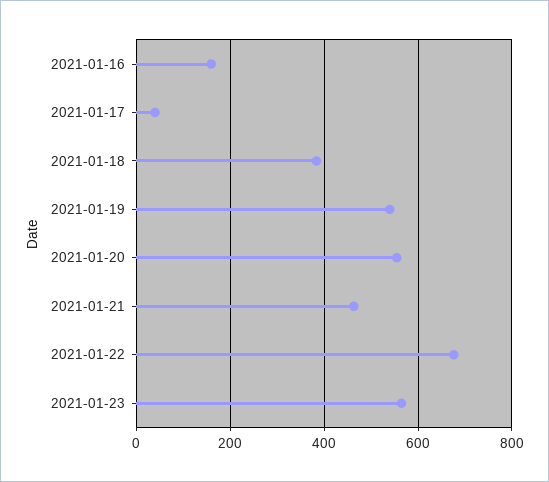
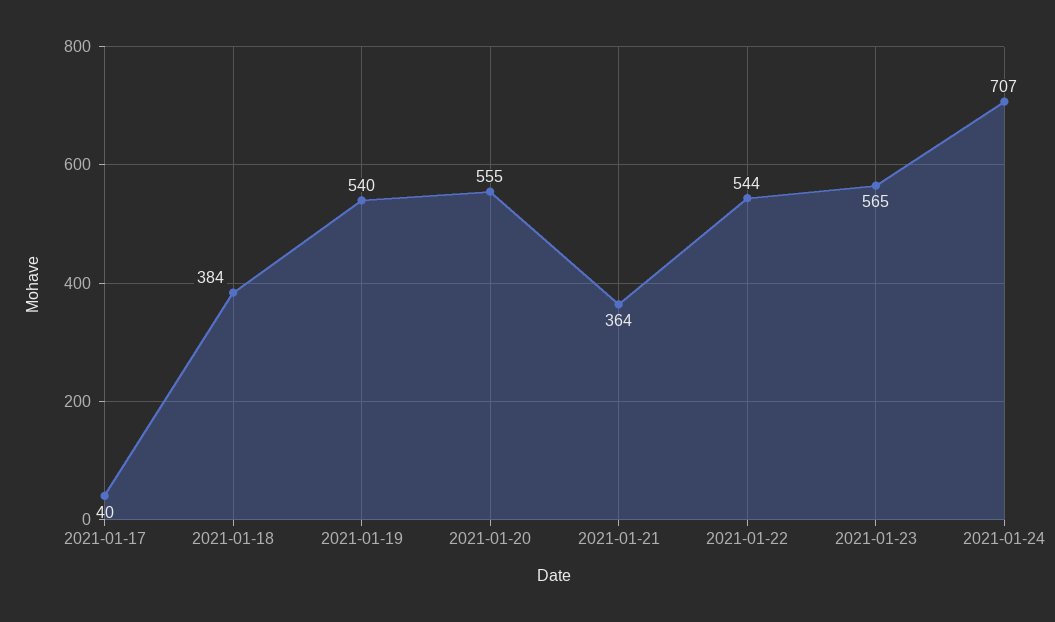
2021-01-16: 160 -> none
2021-01-21: 460 -> 364
2021-01-22: 680 -> 544
2021-01-24: none -> 707

